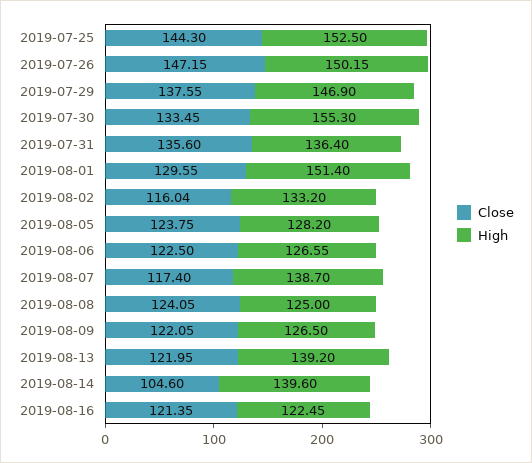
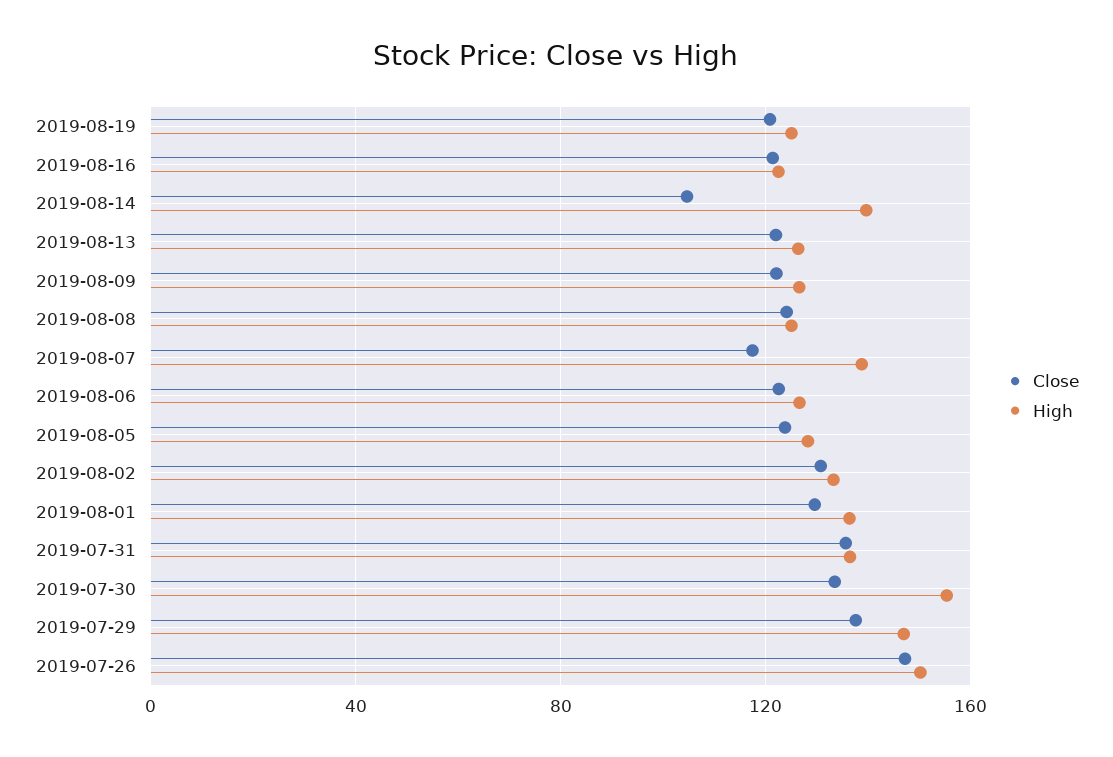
Close, 2019-07-25: 144.3 -> none
High, 2019-07-25: 152.5 -> none
High, 2019-08-01: 151.4 -> 135
Close, 2019-08-02: 116.04 -> 130
High, 2019-08-13: 139.2 -> 125
Close, 2019-08-19: none -> 120
High, 2019-08-19: none -> 125

